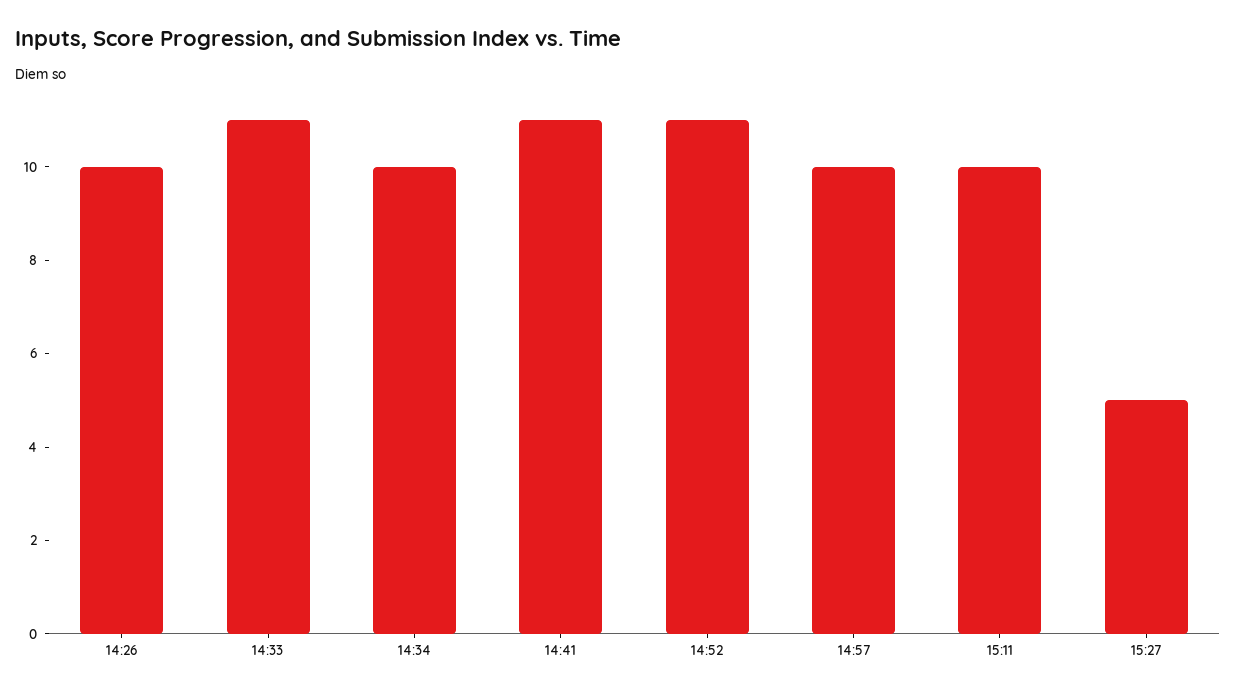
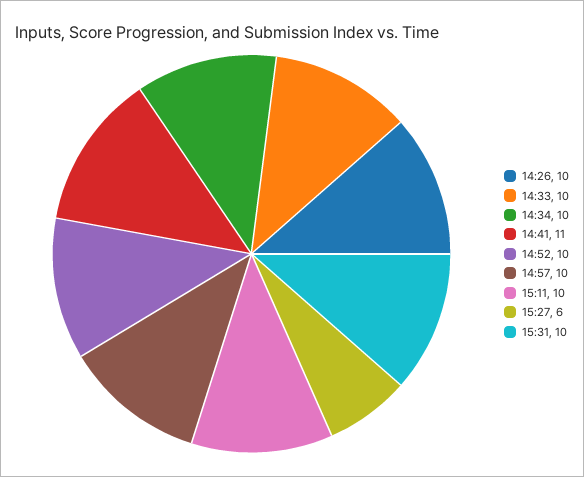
14:33: 11 -> 10
14:52: 11 -> 10
15:27: 5 -> 6
15:31: none -> 10

